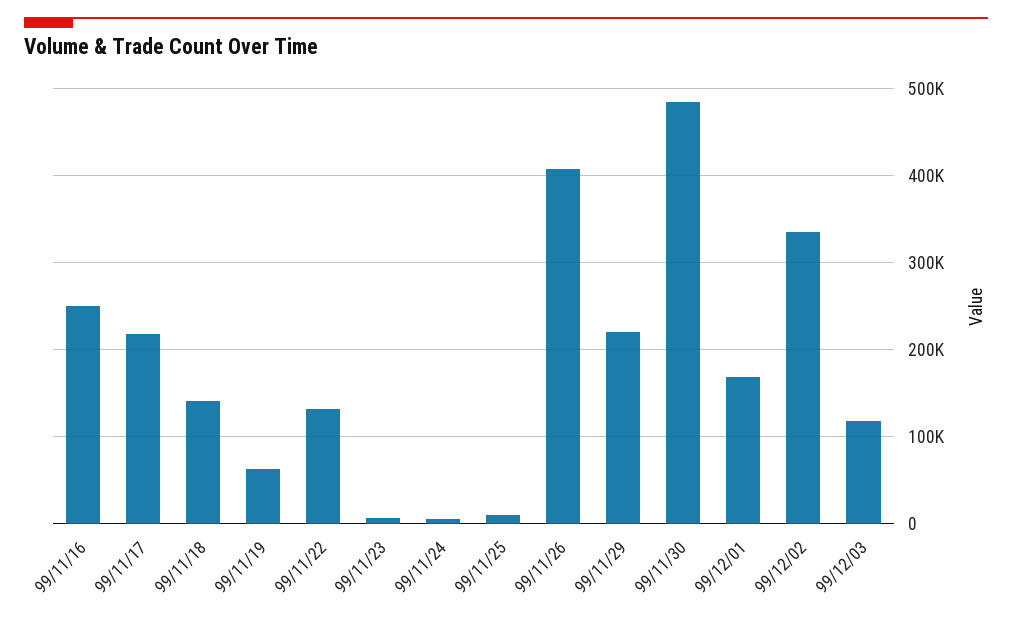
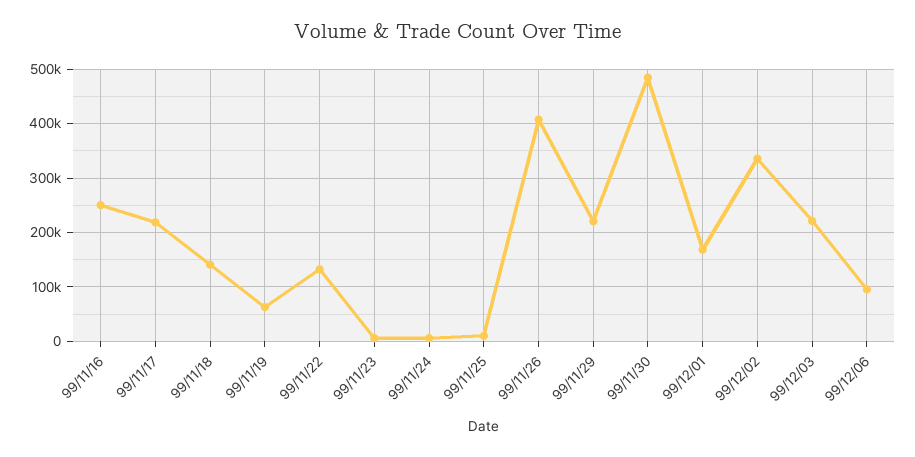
99/12/03: 120000 -> 220000
99/12/06: none -> 100000

